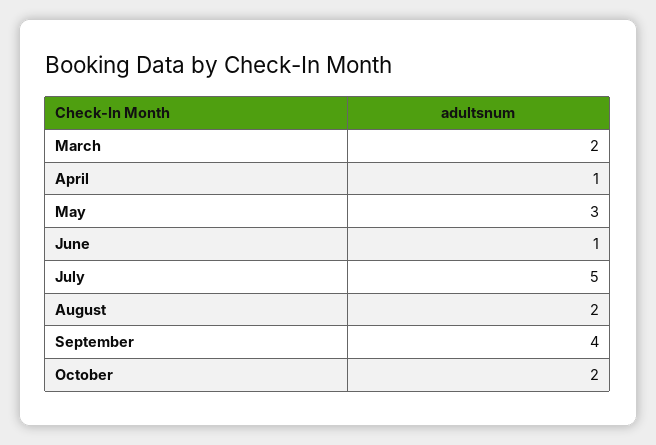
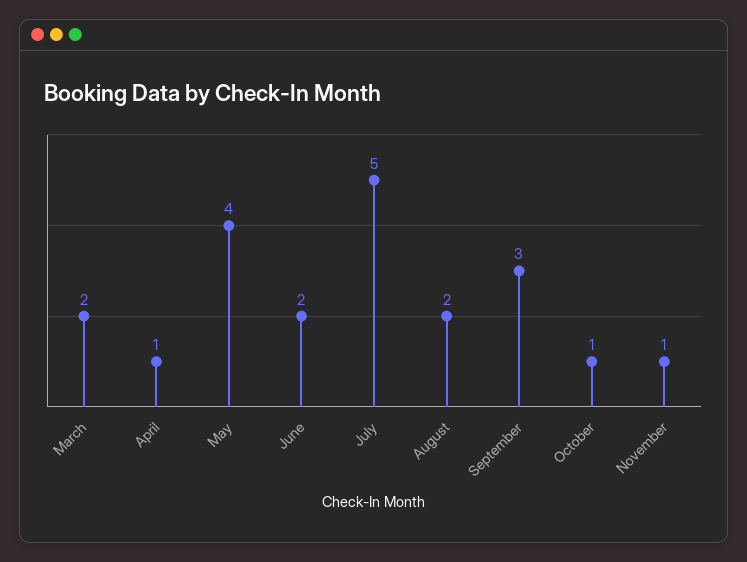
May: 3 -> 4
June: 1 -> 2
September: 4 -> 3
October: 2 -> 1
November: none -> 1

